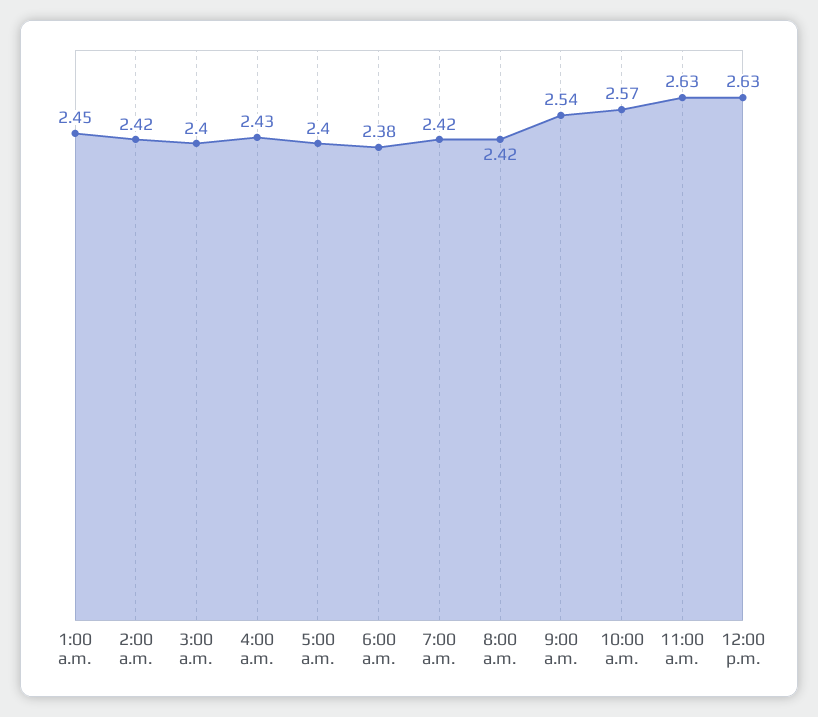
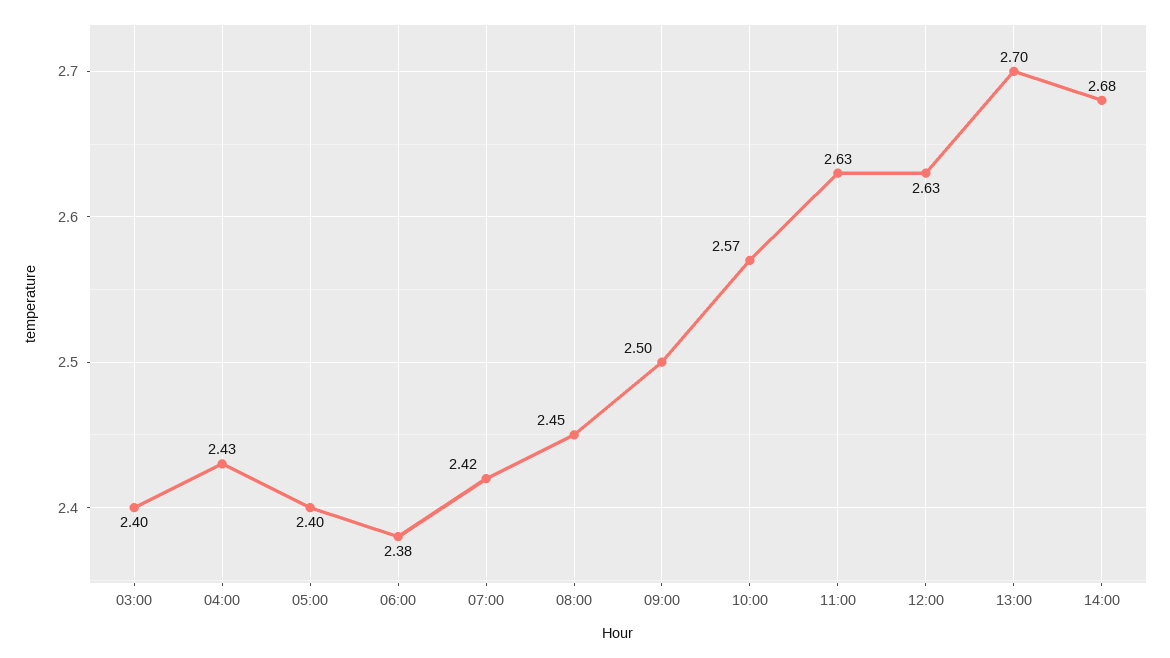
1:00 a.m.: 2.45 -> none
2:00 a.m.: 2.42 -> none
8:00 a.m.: 2.42 -> 2.45
9:00 a.m.: 2.54 -> 2.5
13:00: none -> 2.7
14:00: none -> 2.68

